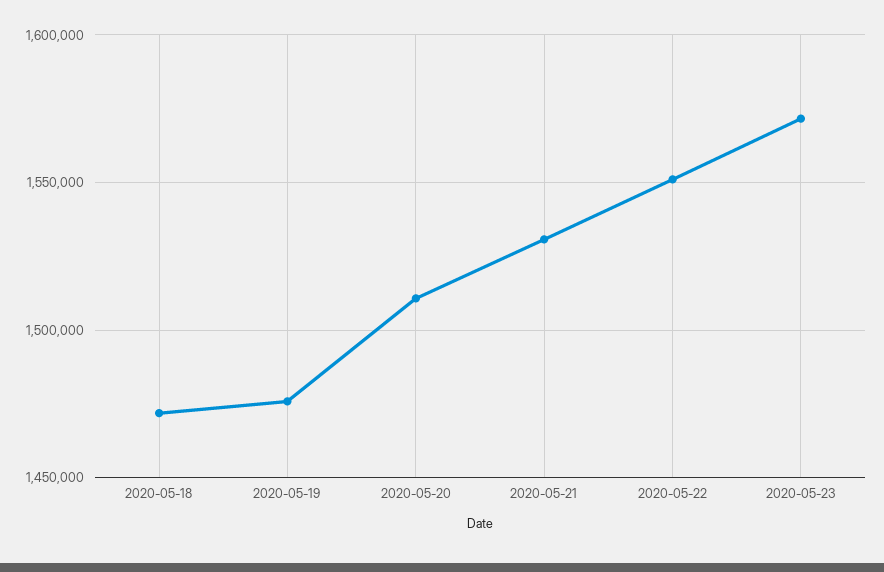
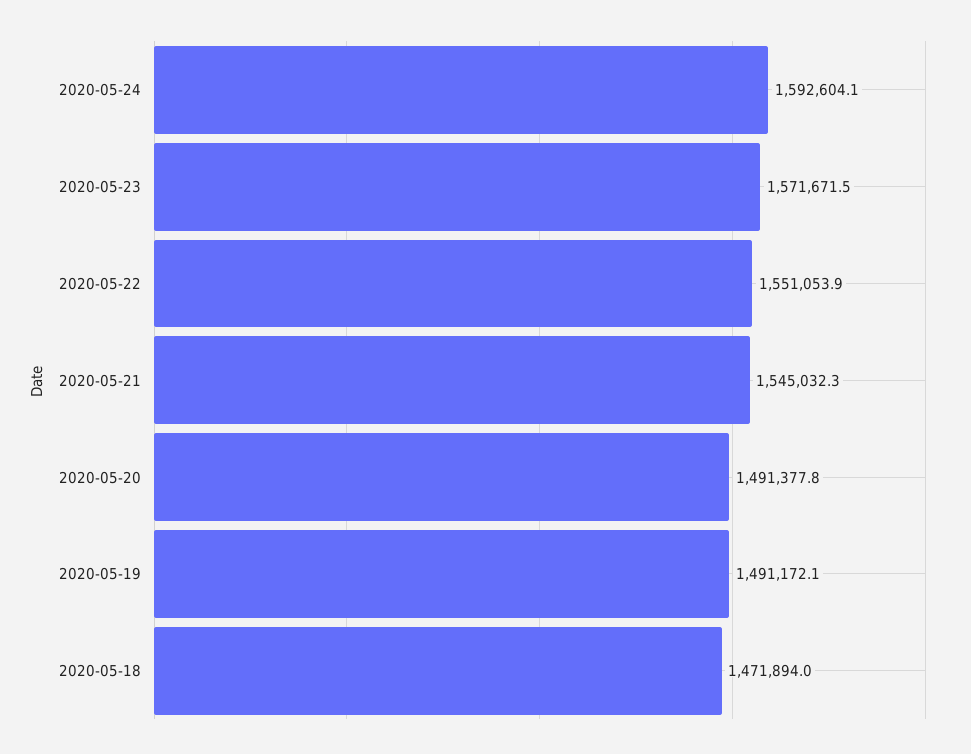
2020-05-19: 1475000 -> 1491172.1
2020-05-20: 1510000 -> 1491377.8
2020-05-21: 1530000 -> 1545032.3
2020-05-24: none -> 1592604.1

